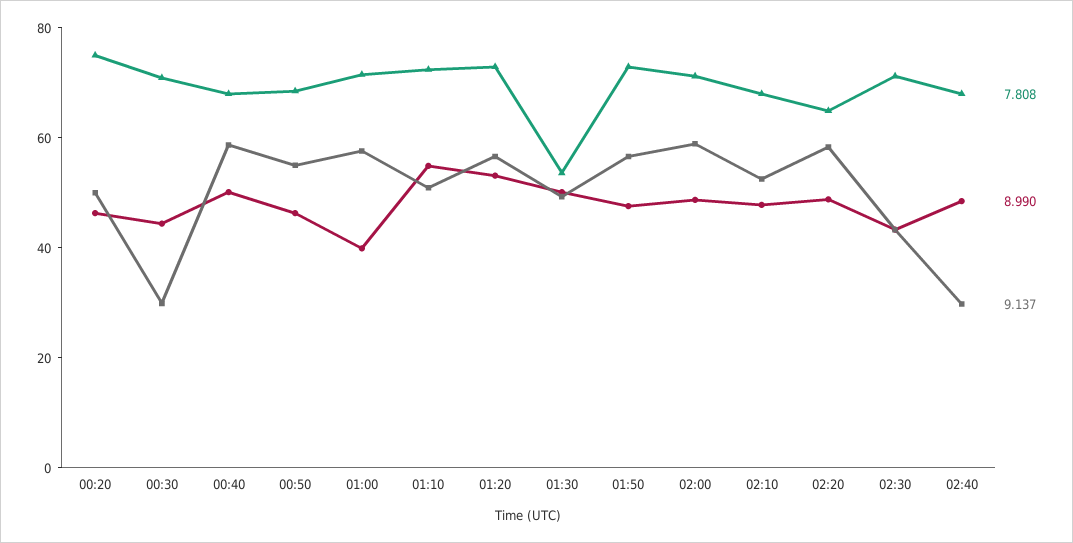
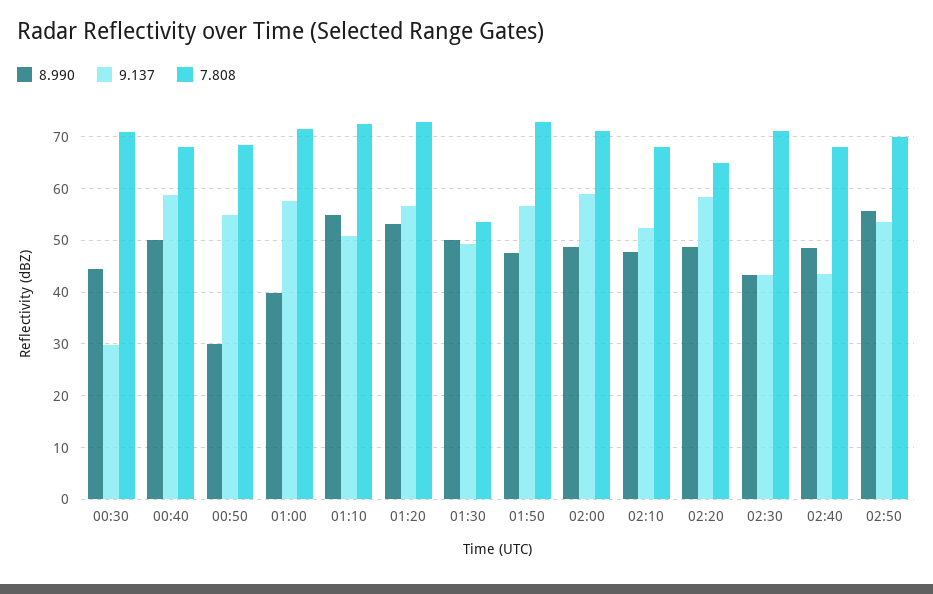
7.808, 00:20: 75 -> none
8.990, 00:20: 45 -> none
9.137, 00:20: 50 -> none
8.990, 00:50: 45 -> 30
9.137, 02:40: 30 -> 44
8.990, 02:50: none -> 56
9.137, 02:50: none -> 54
7.808, 02:50: none -> 70

